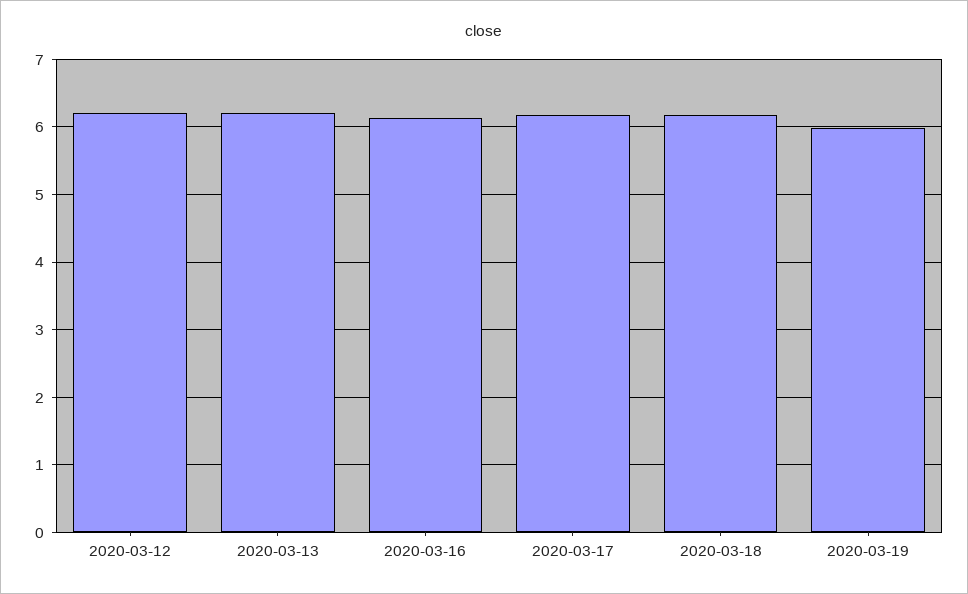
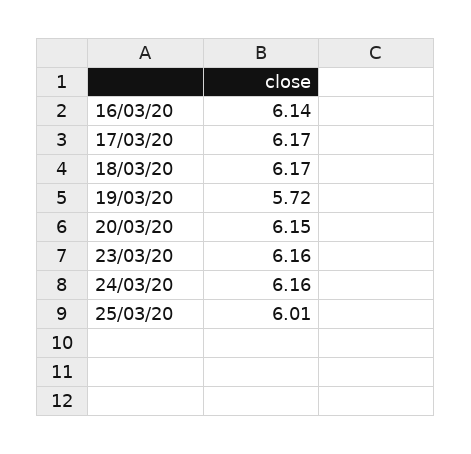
2020-03-12: 6.2 -> none
2020-03-13: 6.2 -> none
2020-03-19: 6 -> 5.72
20/03/20: none -> 6.15
23/03/20: none -> 6.16
24/03/20: none -> 6.16
25/03/20: none -> 6.01

